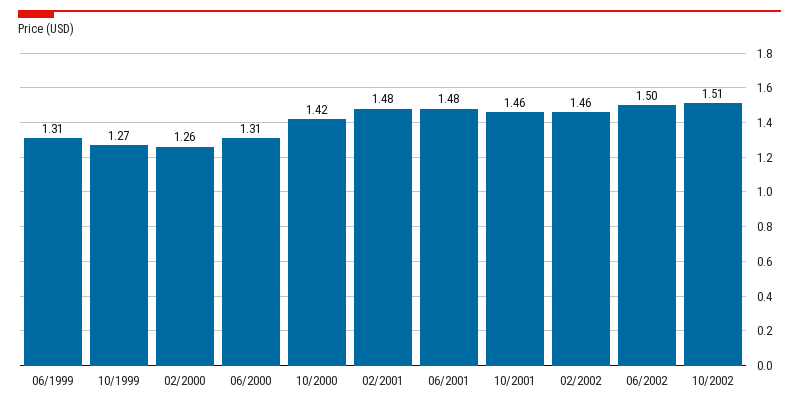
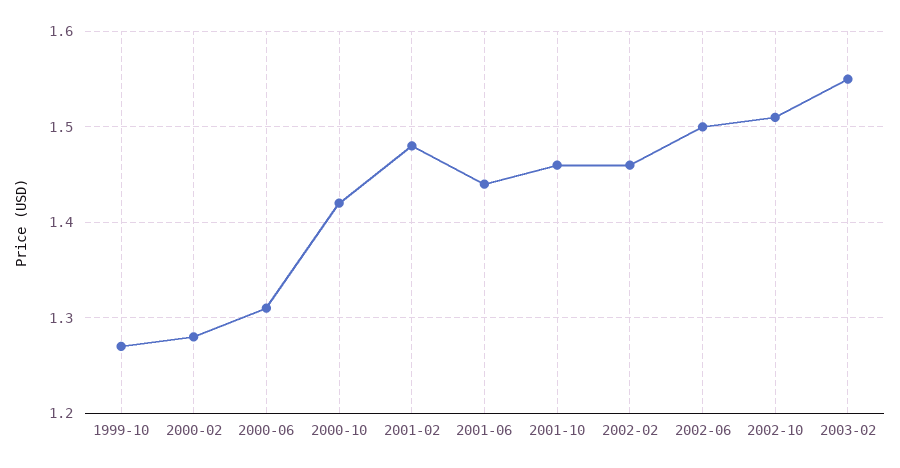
06/1999: 1.31 -> none
02/2000: 1.26 -> 1.28
06/2001: 1.48 -> 1.44
2003-02: none -> 1.55

